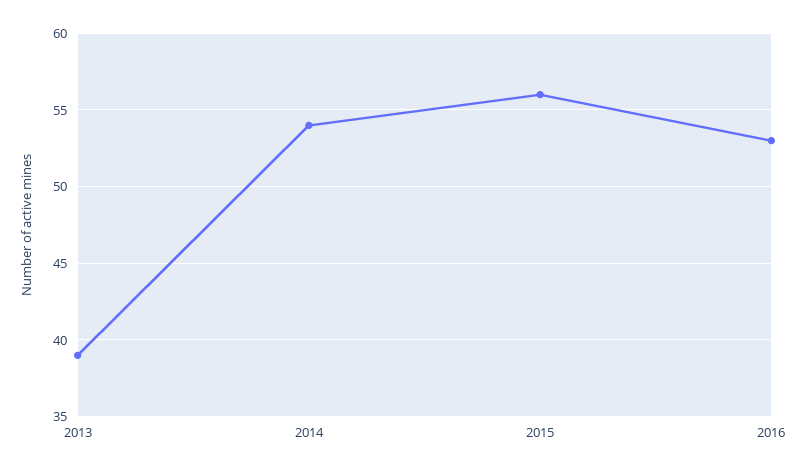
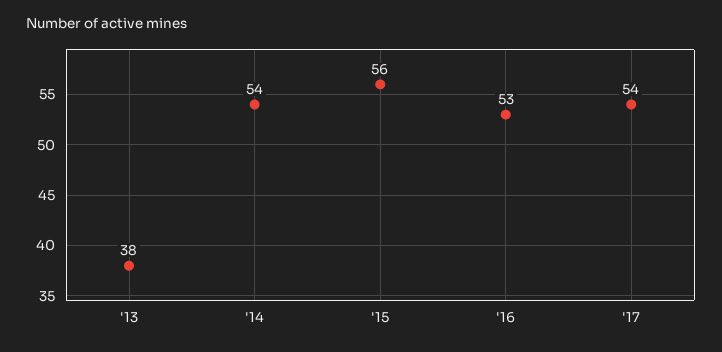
2013: 39 -> 38
'17: none -> 54

